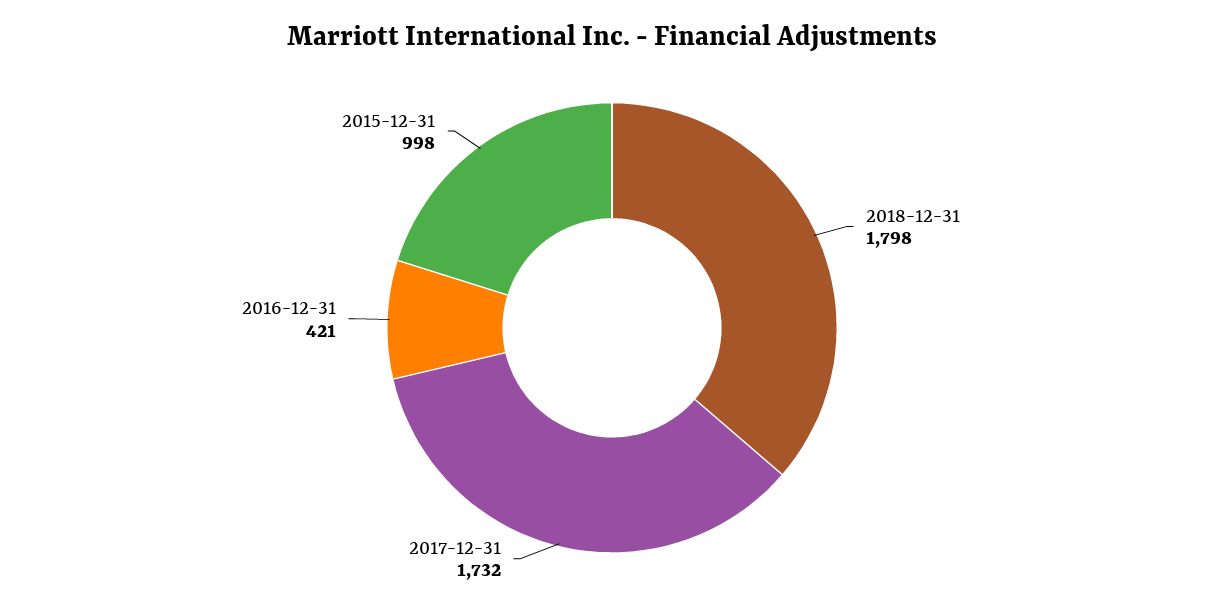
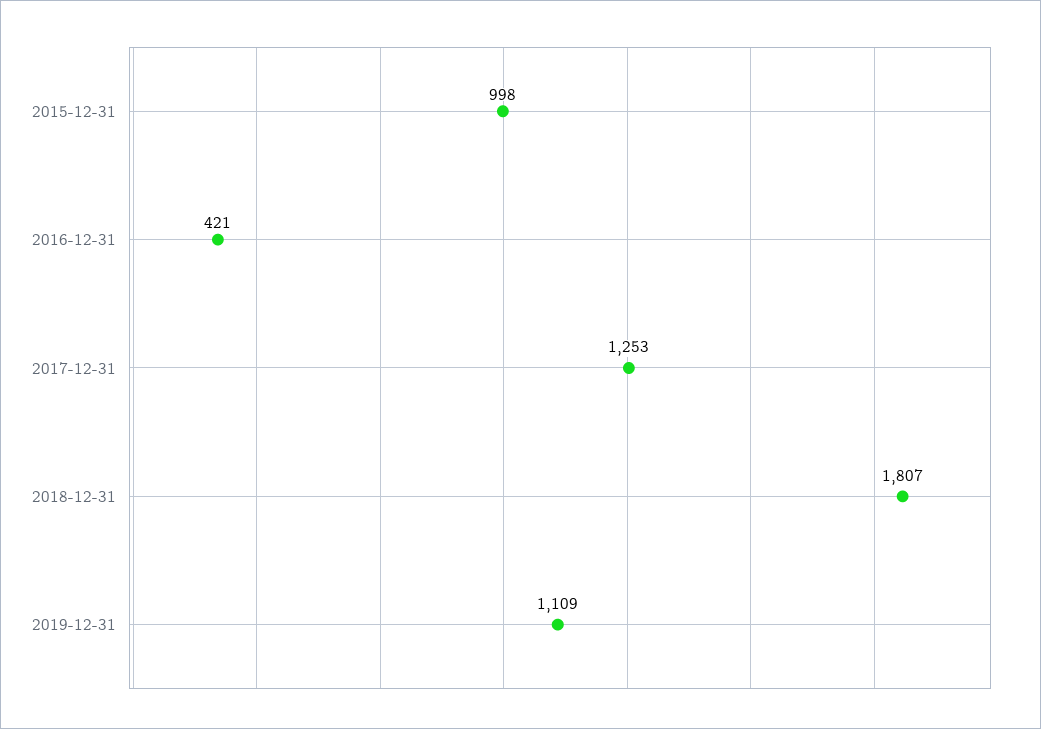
2018-12-31: 1798 -> 1807
2017-12-31: 1732 -> 1253
2019-12-31: none -> 1109

